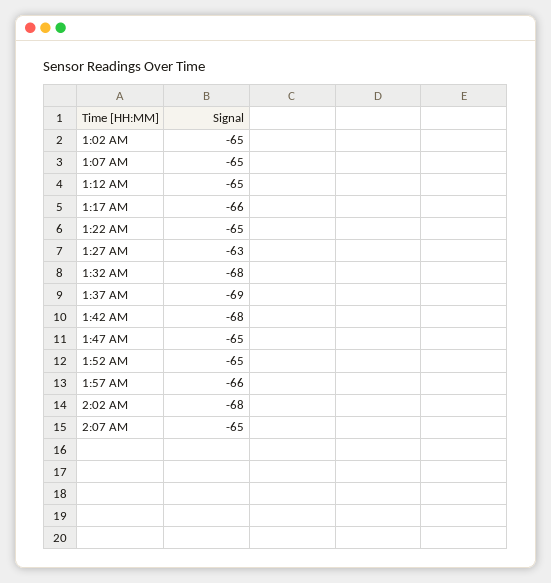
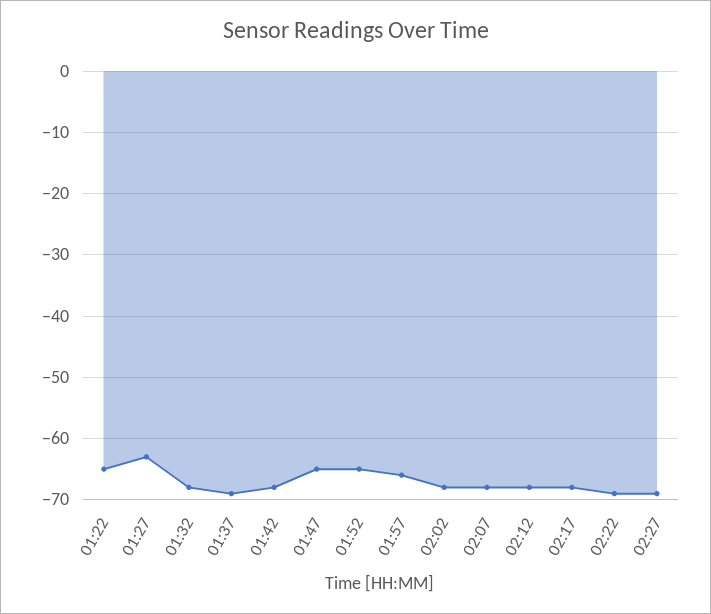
1:02 AM: -65 -> none
1:07 AM: -65 -> none
1:12 AM: -65 -> none
1:17 AM: -66 -> none
2:07 AM: -65 -> -68
02:12: none -> -68
02:17: none -> -68
02:22: none -> -69
02:27: none -> -69

